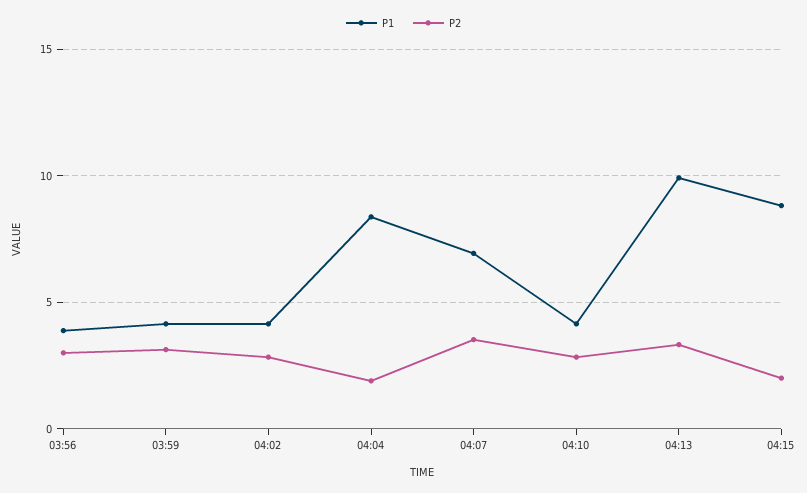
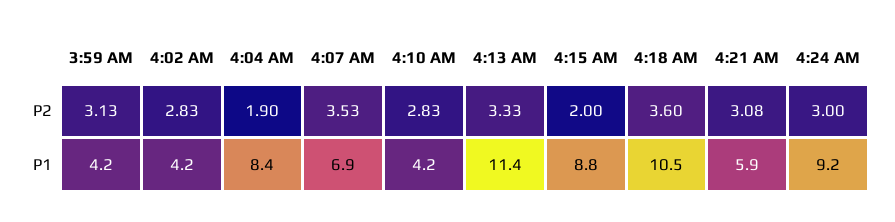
P1, 03:56: 4 -> none
P2, 03:56: 3 -> none
P1, 04:13: 10 -> 11.4
P2, 4:18 AM: none -> 3.6
P2, 4:21 AM: none -> 3.08
P2, 4:24 AM: none -> 3
P1, 4:18 AM: none -> 10.5
P1, 4:21 AM: none -> 5.9
P1, 4:24 AM: none -> 9.2

